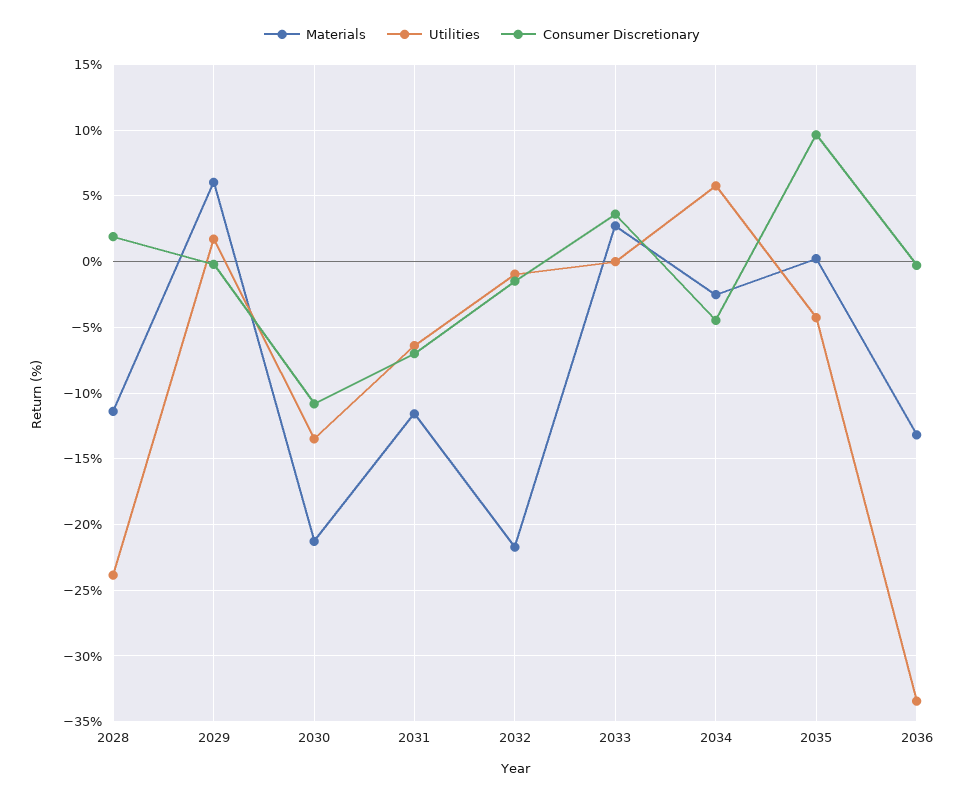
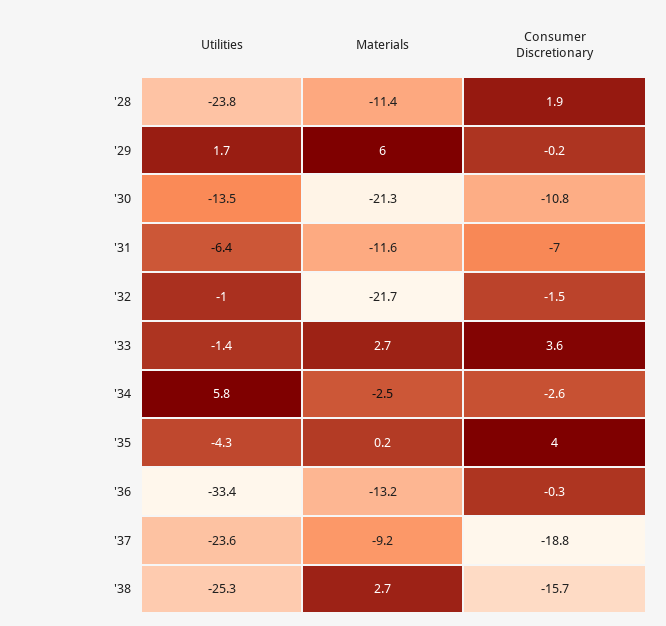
Utilities, 2033: 0 -> -1.4
Consumer Discretionary, 2034: -4.5 -> -2.6
Consumer Discretionary, 2035: 9.5 -> 4
Utilities, '37: none -> -23.6
Materials, '37: none -> -9.2
Consumer Discretionary, '37: none -> -18.8
Utilities, '38: none -> -25.3
Materials, '38: none -> 2.7
Consumer Discretionary, '38: none -> -15.7

